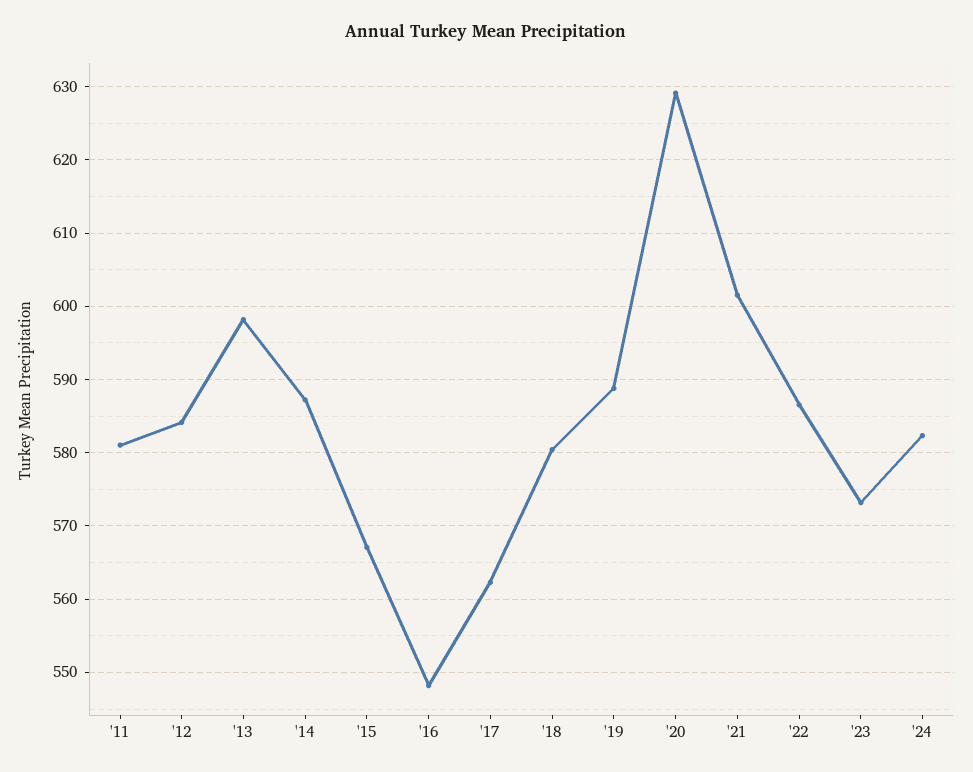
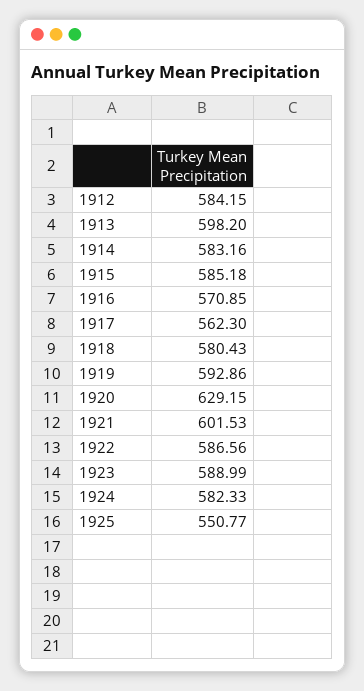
'11: 581 -> none
'14: 587 -> 583.16
'15: 567 -> 585.18
'16: 548 -> 570.85
'19: 589 -> 592.86
'23: 573 -> 588.99
1925: none -> 550.77

